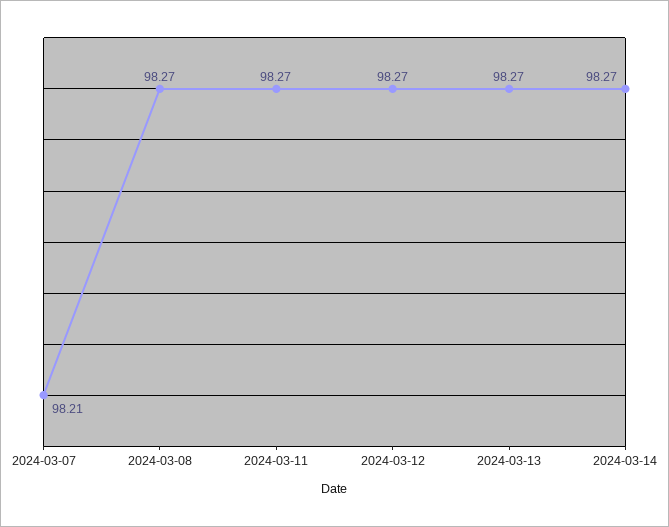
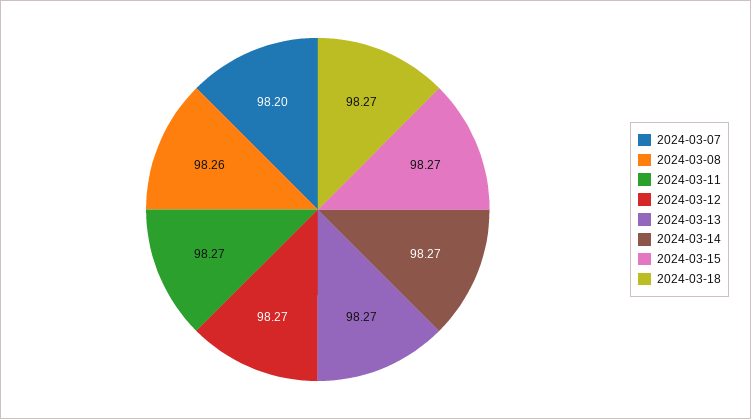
2024-03-07: 98.21 -> 98.2
2024-03-08: 98.27 -> 98.26
2024-03-15: none -> 98.27
2024-03-18: none -> 98.27

